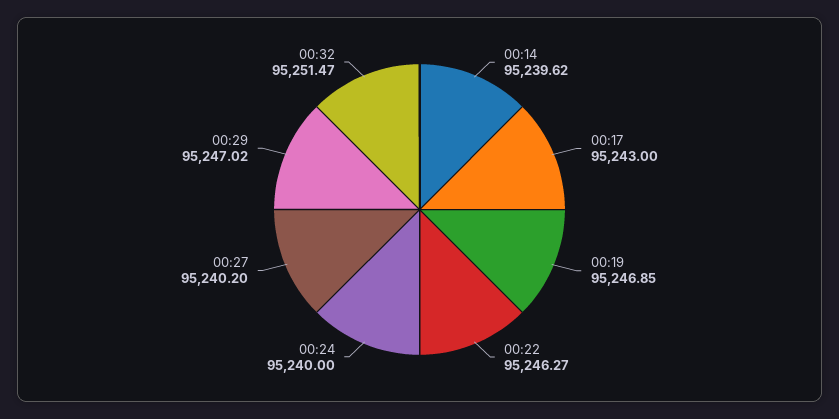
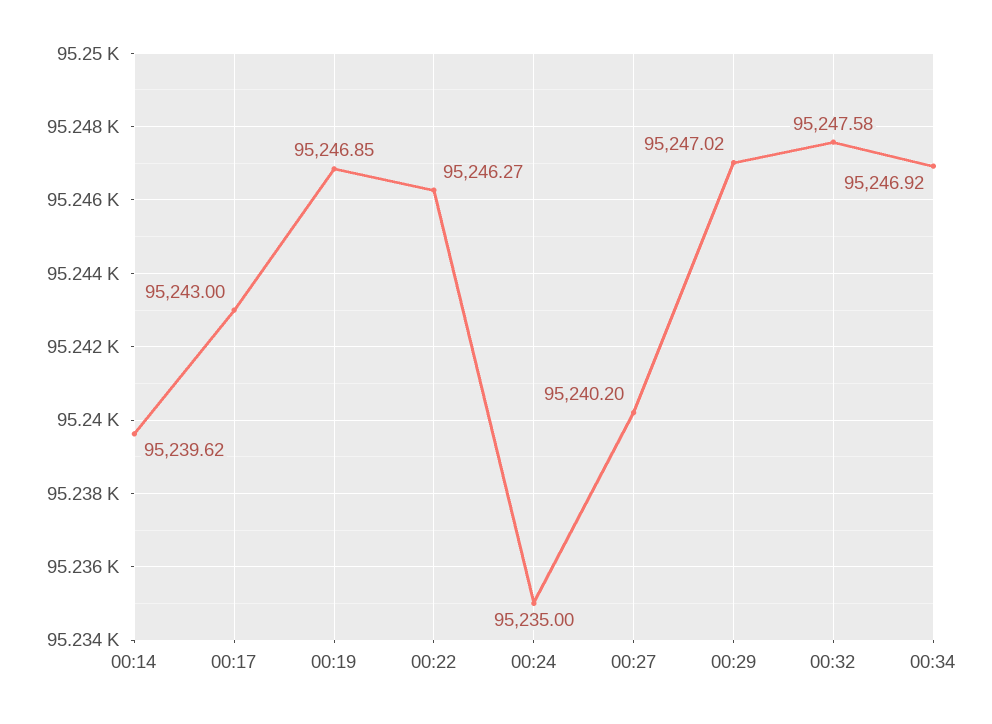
00:24: 95240 -> 95235
00:32: 95251.47 -> 95247.58
00:34: none -> 95246.92

